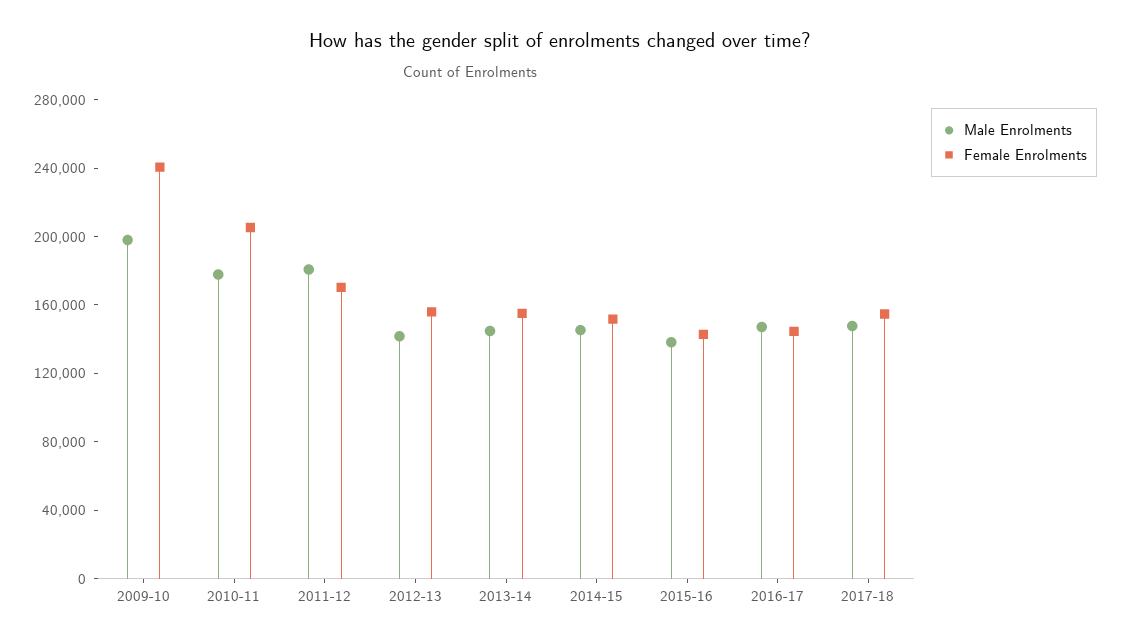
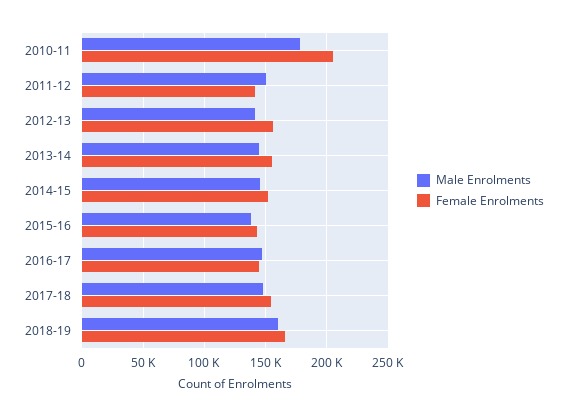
Male Enrolments, 2009-10: 200000 -> none
Female Enrolments, 2009-10: 240000 -> none
Male Enrolments, 2011-12: 180000 -> 150000
Female Enrolments, 2011-12: 170000 -> 140000
Male Enrolments, 2018-19: none -> 160000
Female Enrolments, 2018-19: none -> 165000

